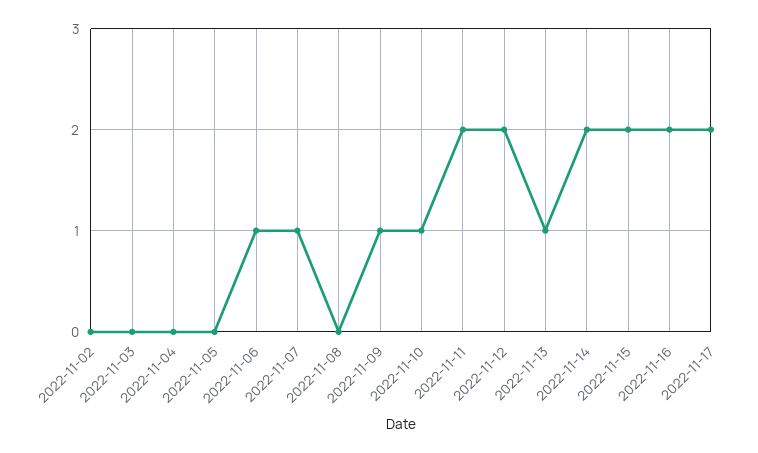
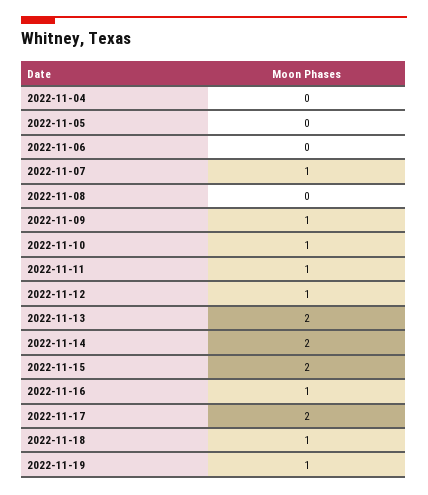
2022-11-02: 0 -> none
2022-11-03: 0 -> none
2022-11-06: 1 -> 0
2022-11-11: 2 -> 1
2022-11-12: 2 -> 1
2022-11-13: 1 -> 2
2022-11-16: 2 -> 1
2022-11-18: none -> 1
2022-11-19: none -> 1

